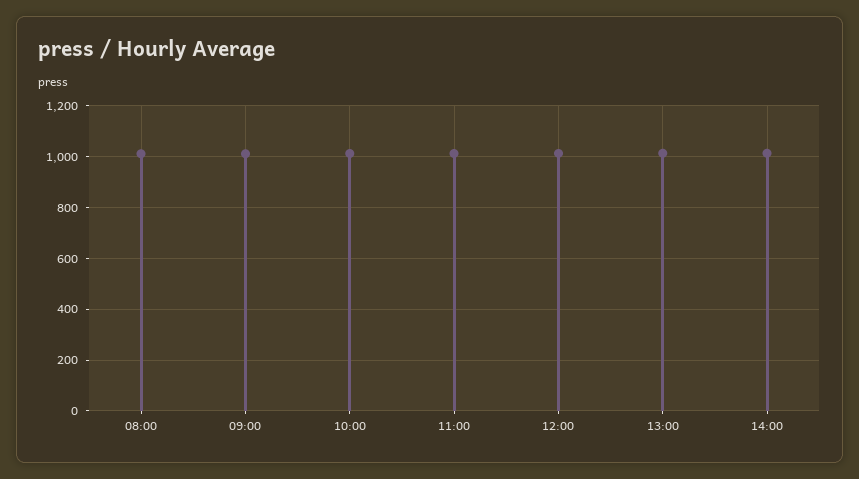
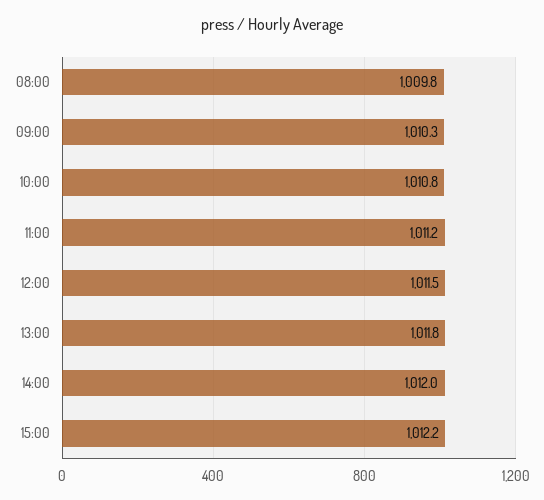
15:00: none -> 1012.2

